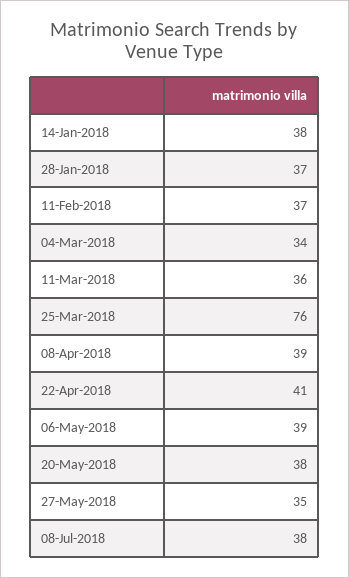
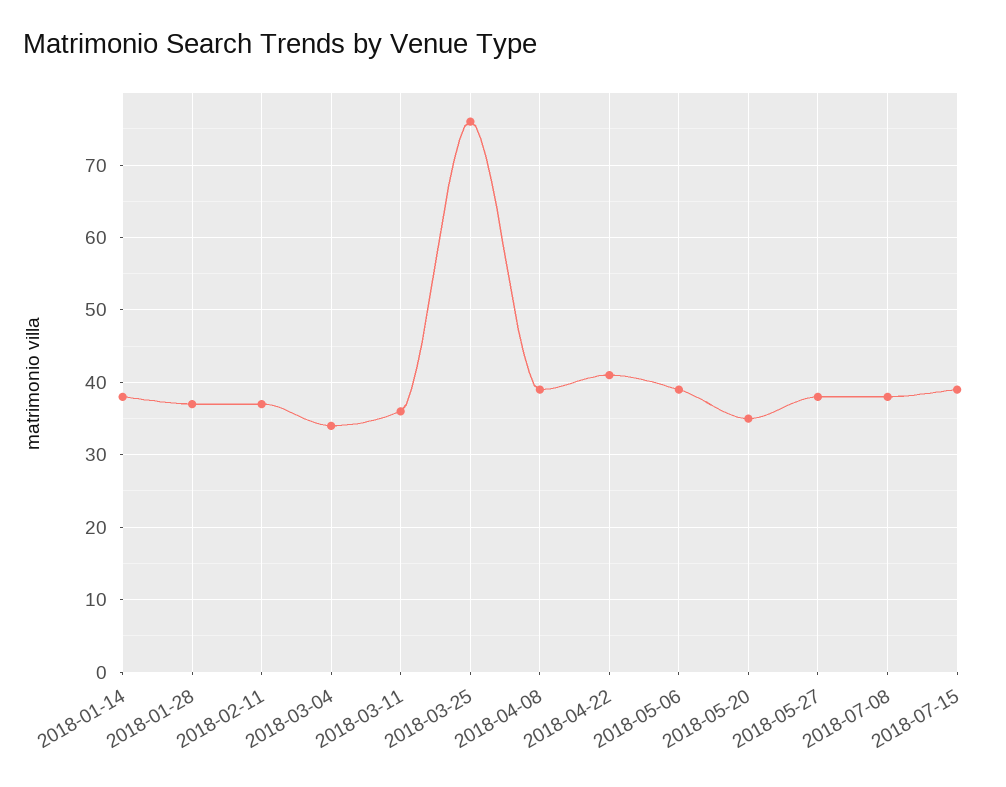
20-May-2018: 38 -> 35
27-May-2018: 35 -> 38
2018-07-15: none -> 39

